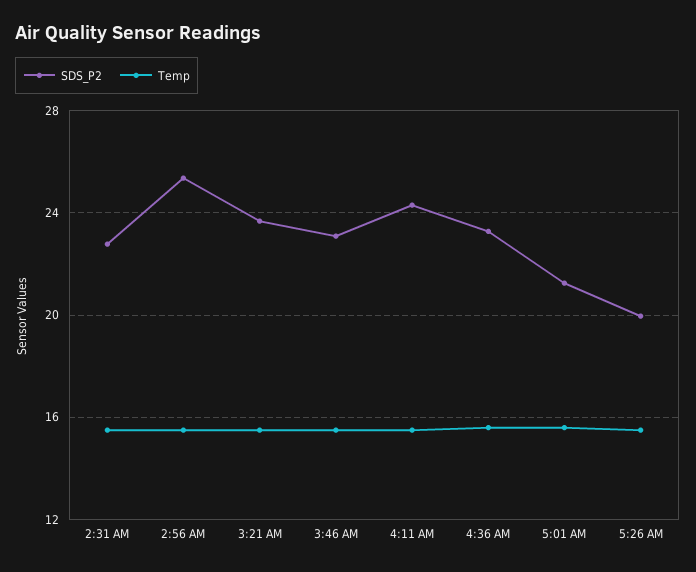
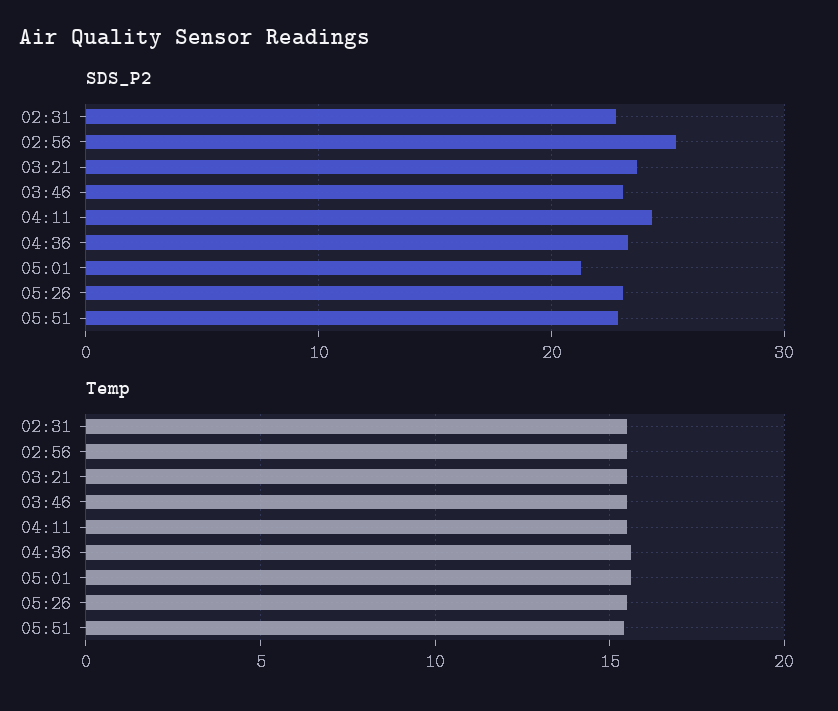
SDS_P2, 5:26 AM: 20 -> 23
SDS_P2, 05:51: none -> 23
Temp, 05:51: none -> 15.5

